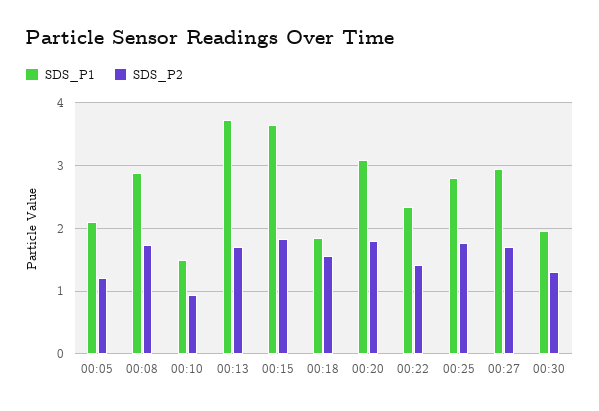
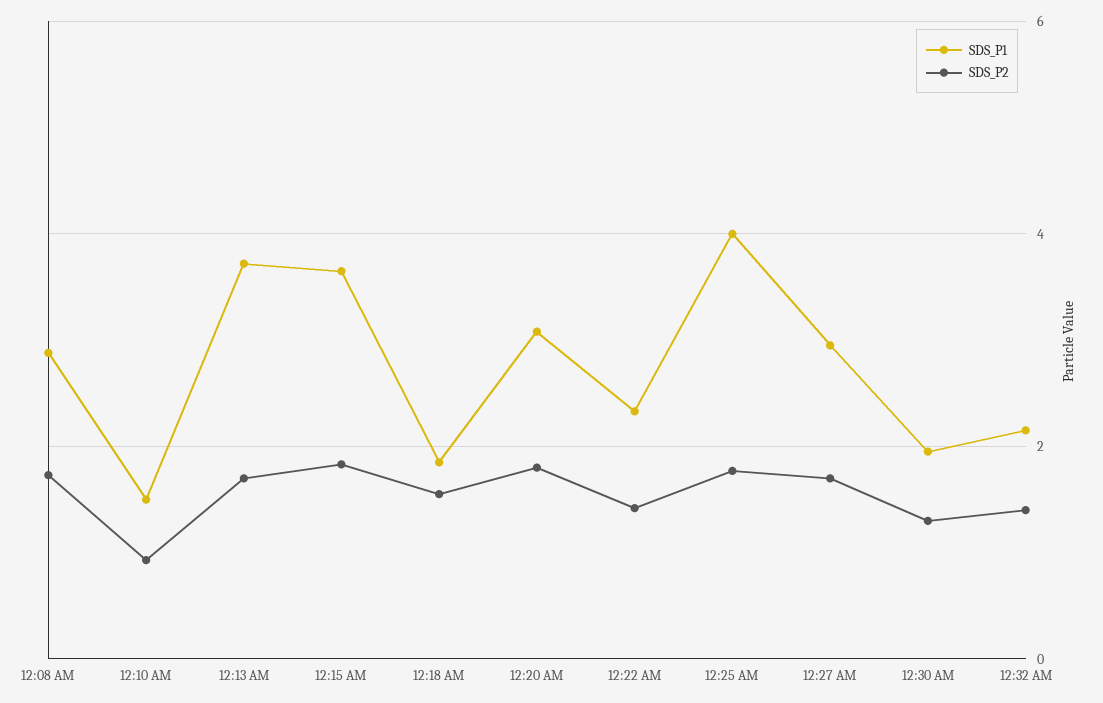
SDS_P1, 00:05: 2.1 -> none
SDS_P2, 00:05: 1.2 -> none
SDS_P1, 00:25: 2.8 -> 4
SDS_P1, 12:32 AM: none -> 2.2
SDS_P2, 12:32 AM: none -> 1.4

